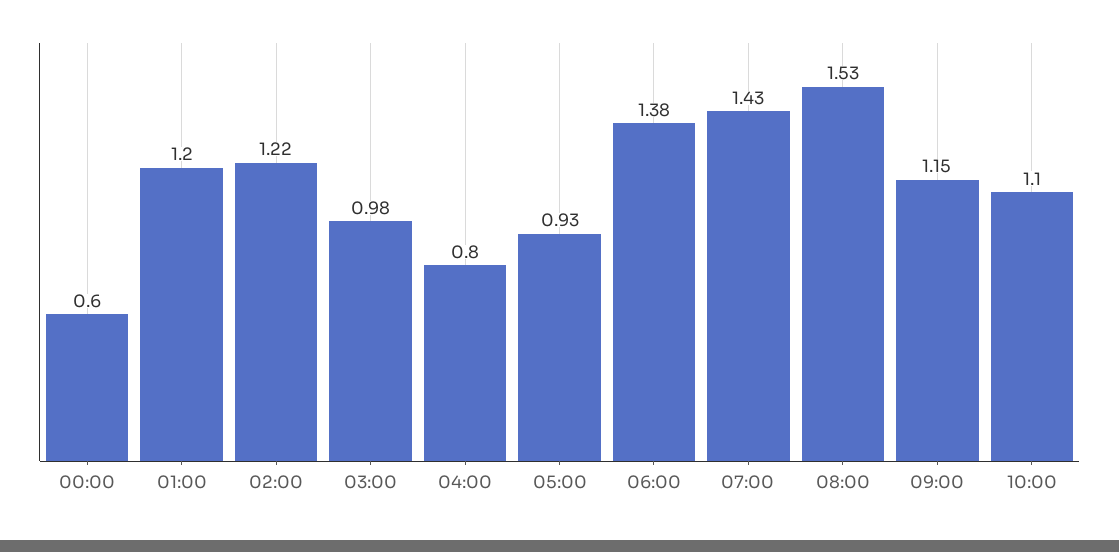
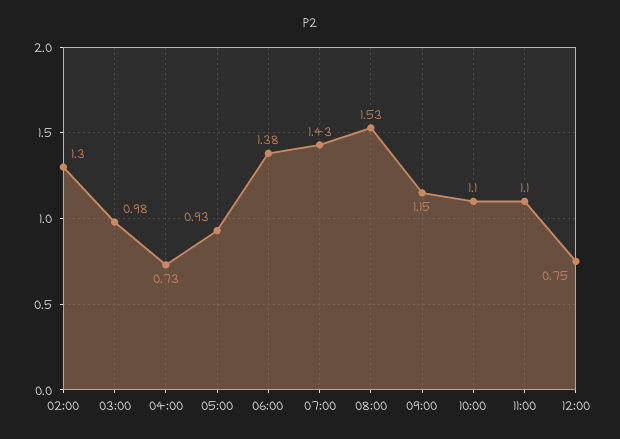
00:00: 0.6 -> none
01:00: 1.2 -> none
02:00: 1.22 -> 1.3
04:00: 0.8 -> 0.73
11:00: none -> 1.1
12:00: none -> 0.75

